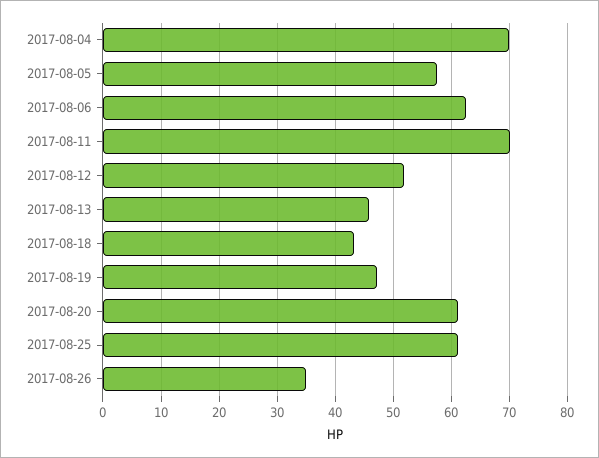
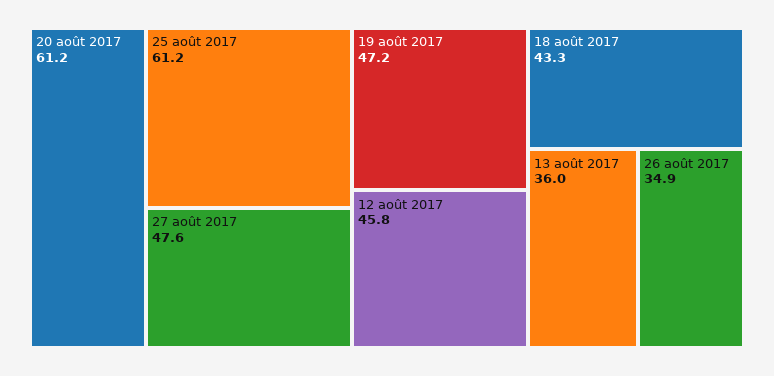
2017-08-04: 70 -> none
2017-08-05: 58 -> none
2017-08-06: 62 -> none
2017-08-11: 70 -> none
2017-08-12: 52 -> 45.8
2017-08-13: 46 -> 36
27 août 2017: none -> 47.6

